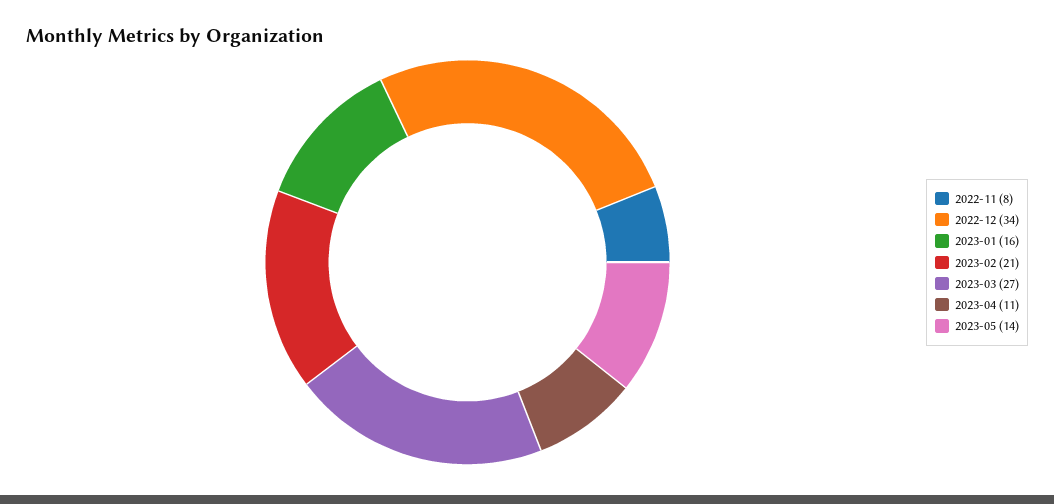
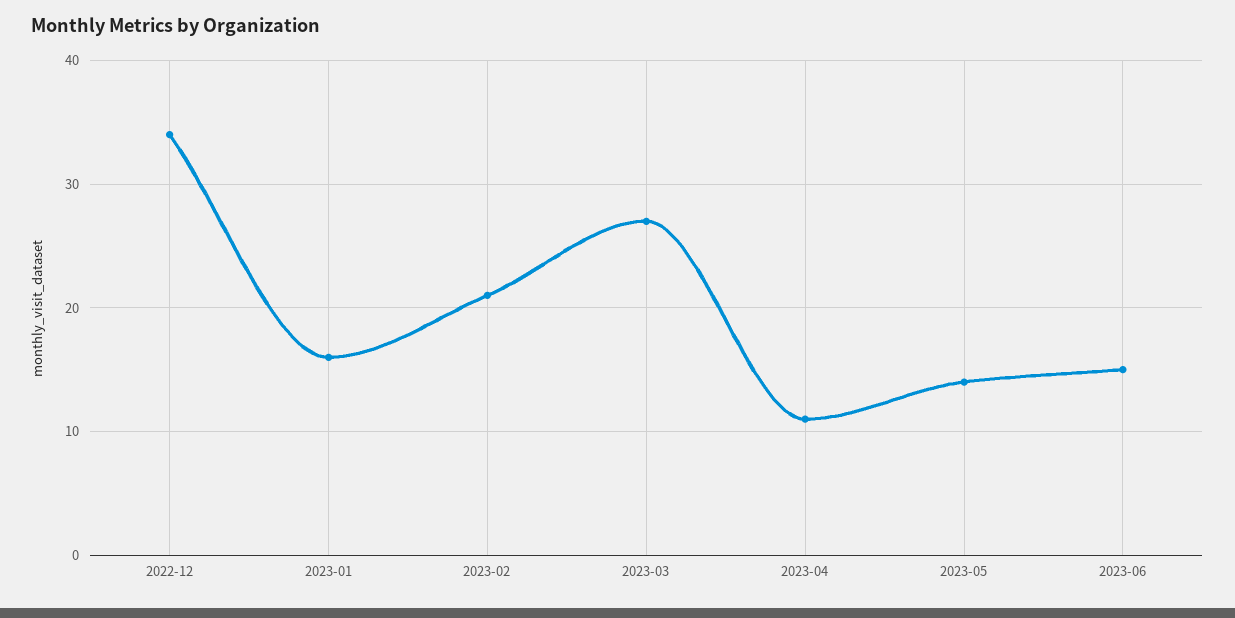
2022-11: 8 -> none
2023-06: none -> 15

